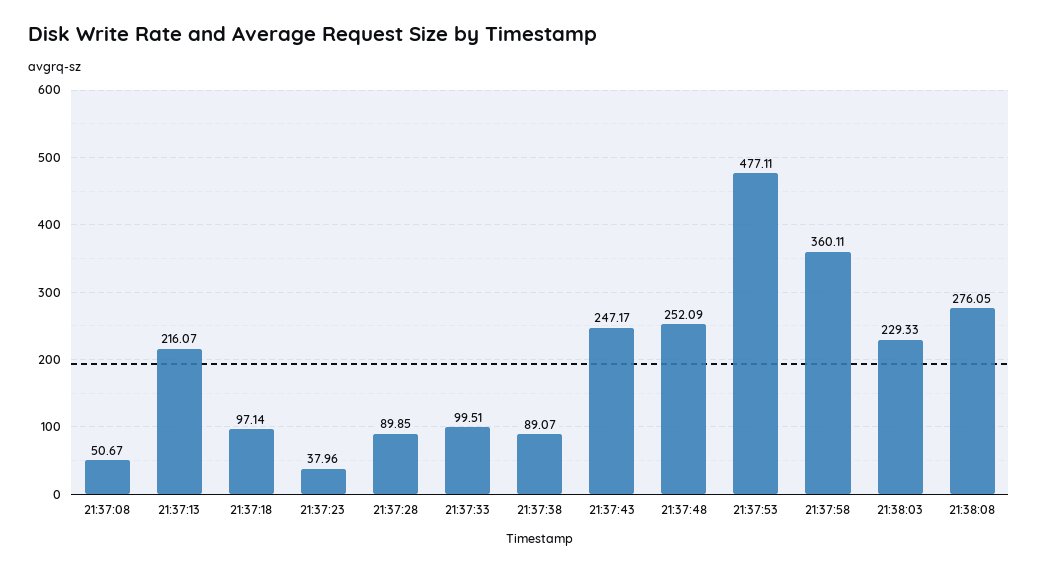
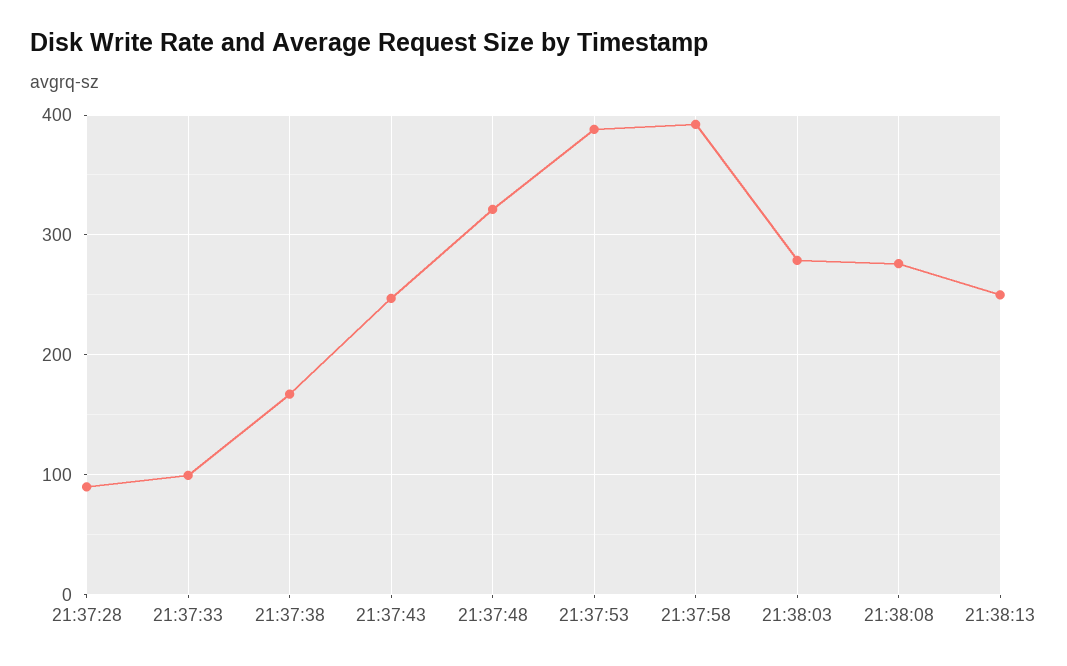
21:37:08: 50.67 -> none
21:37:13: 216.07 -> none
21:37:18: 97.14 -> none
21:37:23: 37.96 -> none
21:37:38: 89.07 -> 170
21:37:48: 252.09 -> 320
21:37:53: 477.11 -> 390
21:37:58: 360.11 -> 390
21:38:03: 229.33 -> 280
21:38:13: none -> 250

